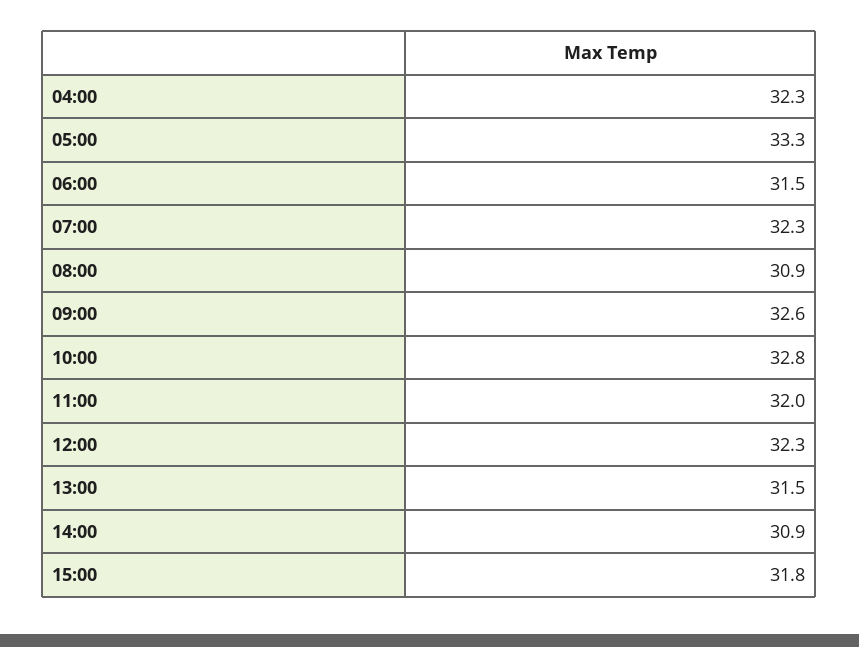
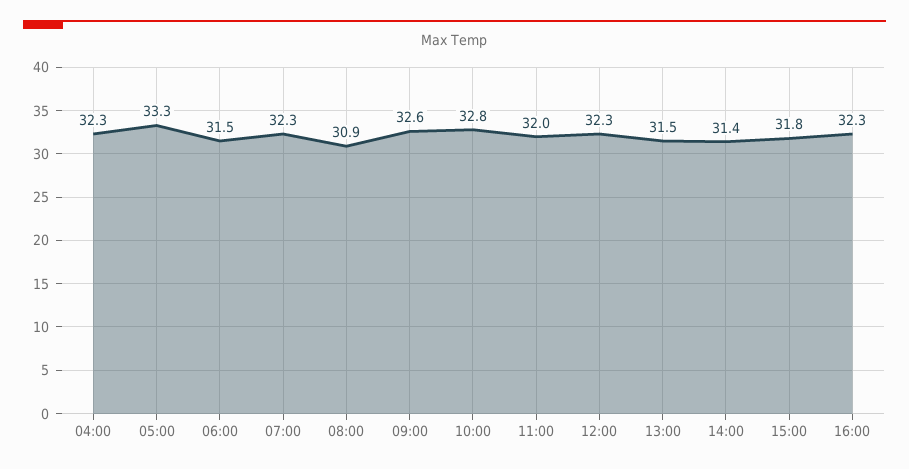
14:00: 30.9 -> 31.4
16:00: none -> 32.3

